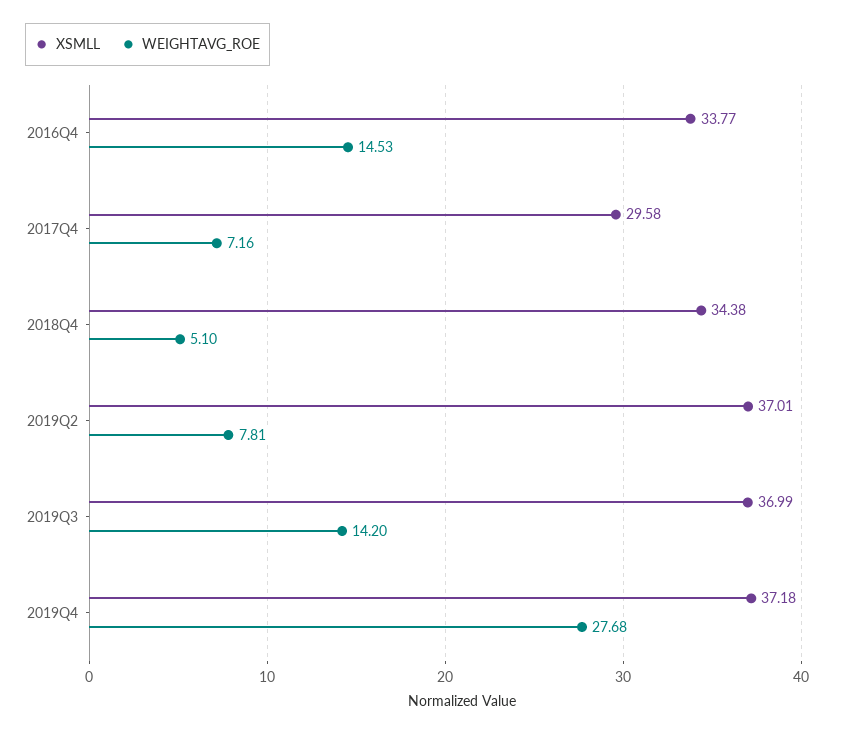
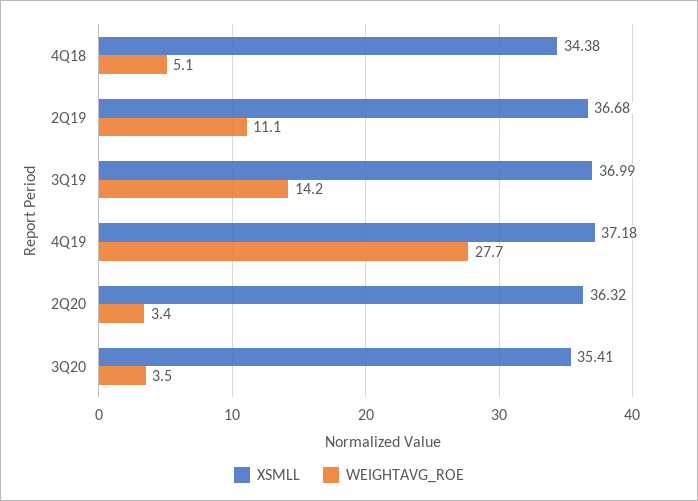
XSMLL, 2016Q4: 33.77 -> none
WEIGHTAVG_ROE, 2016Q4: 14.53 -> none
XSMLL, 2017Q4: 29.58 -> none
WEIGHTAVG_ROE, 2017Q4: 7.16 -> none
XSMLL, 2019Q2: 37.01 -> 36.68
WEIGHTAVG_ROE, 2019Q2: 7.81 -> 11.1
XSMLL, 2Q20: none -> 36.32
WEIGHTAVG_ROE, 2Q20: none -> 3.4
XSMLL, 3Q20: none -> 35.41
WEIGHTAVG_ROE, 3Q20: none -> 3.5

